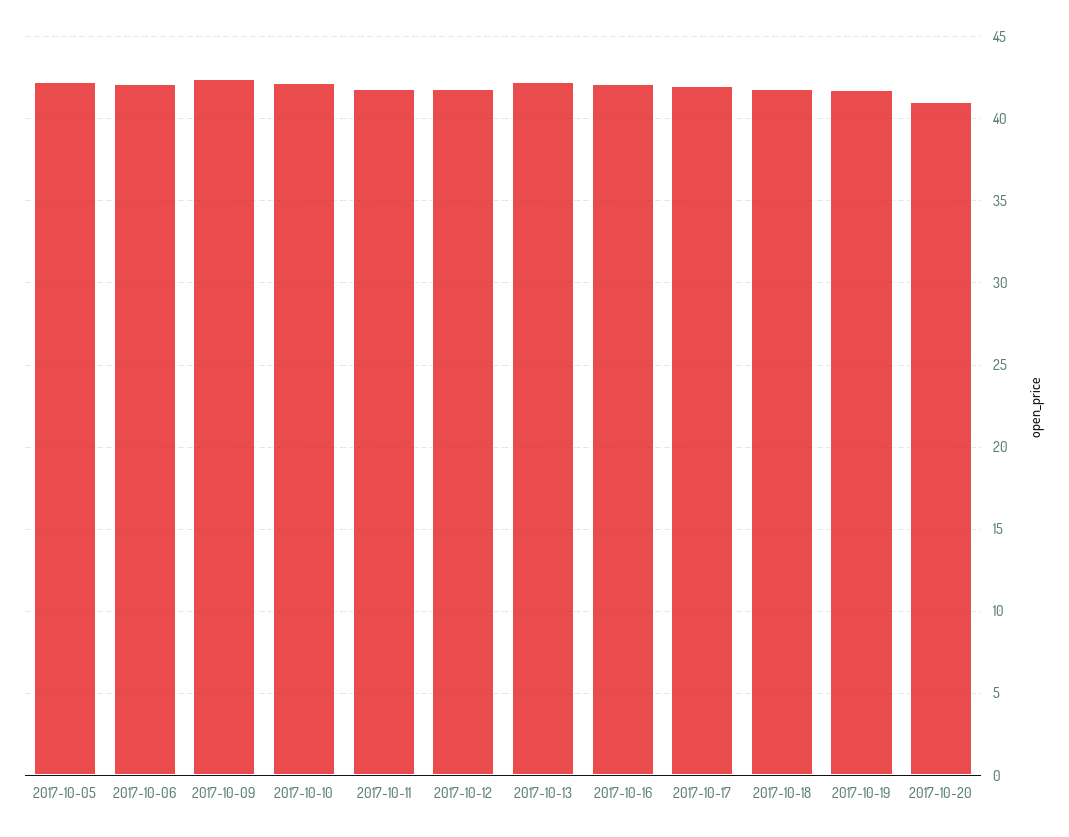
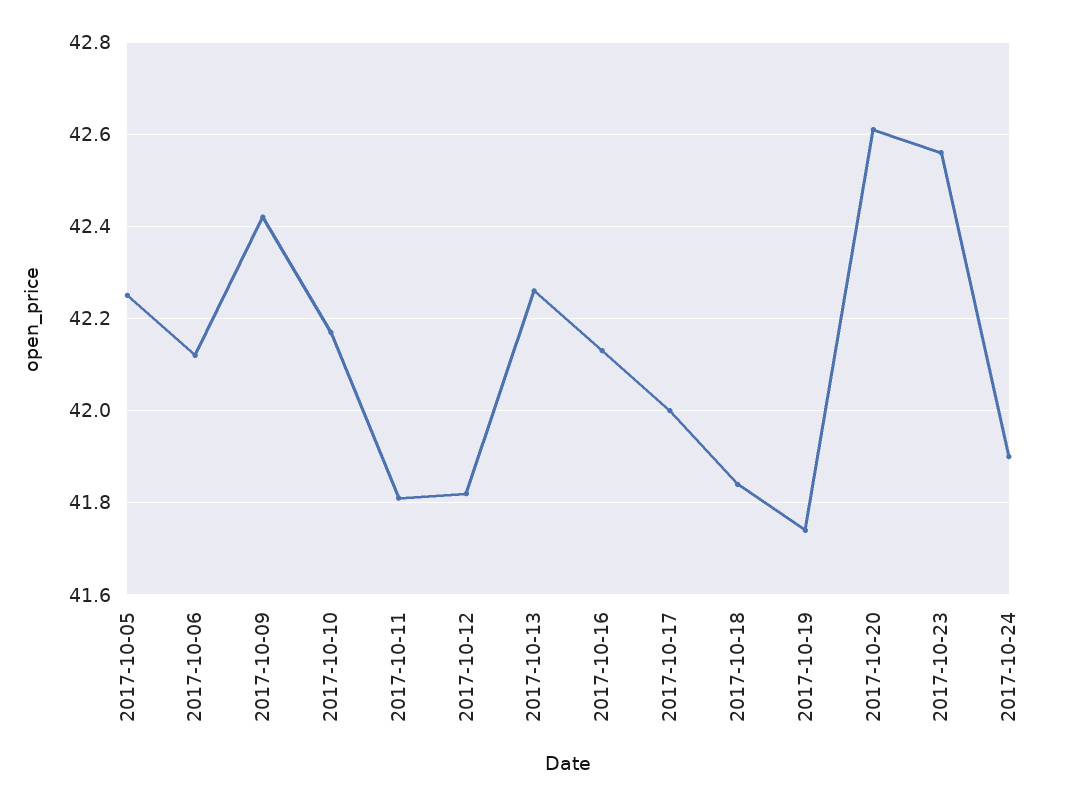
2017-10-20: 41 -> 42.6
2017-10-23: none -> 42.55
2017-10-24: none -> 41.9

